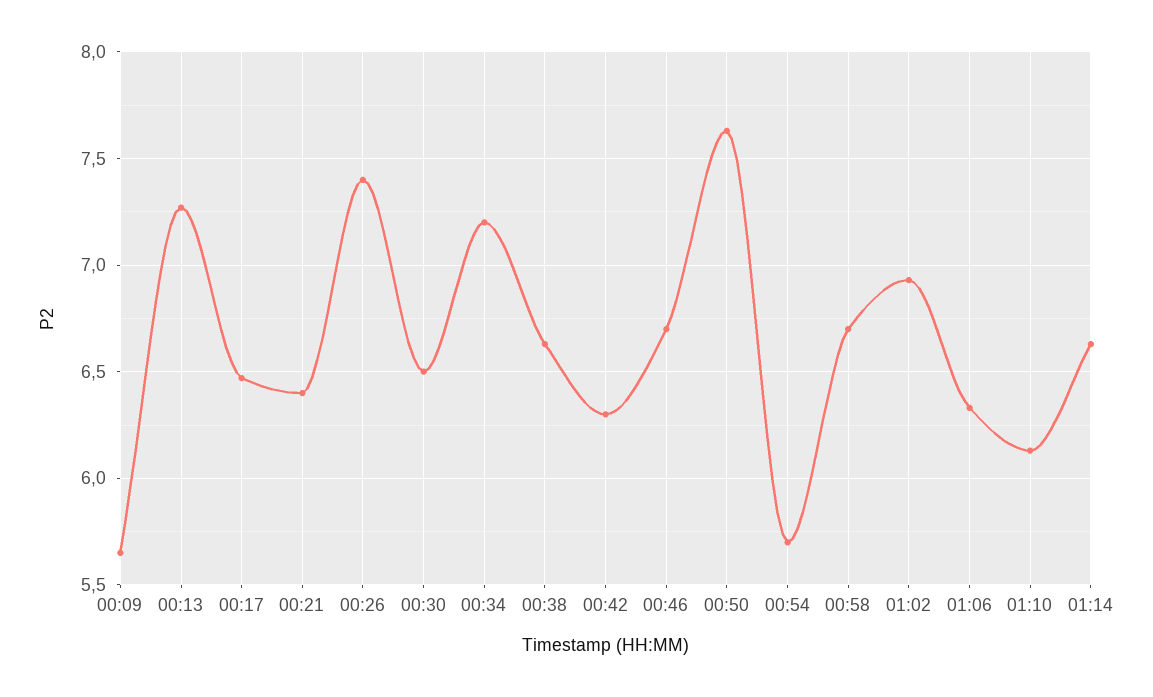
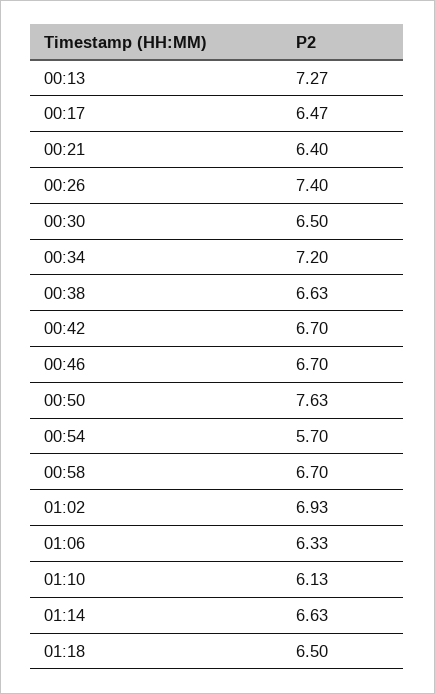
00:09: 5.65 -> none
00:42: 6.3 -> 6.7
01:18: none -> 6.5

